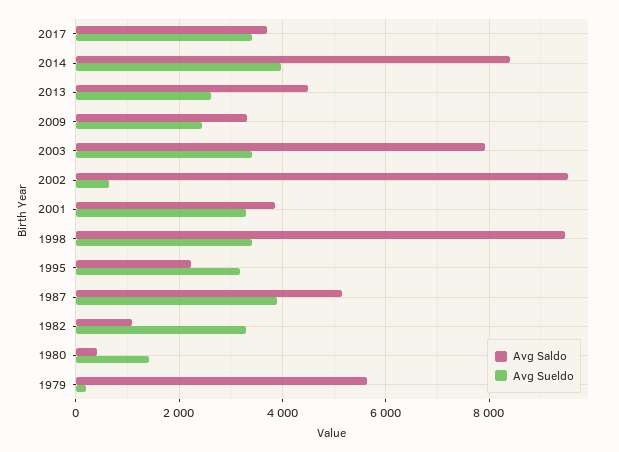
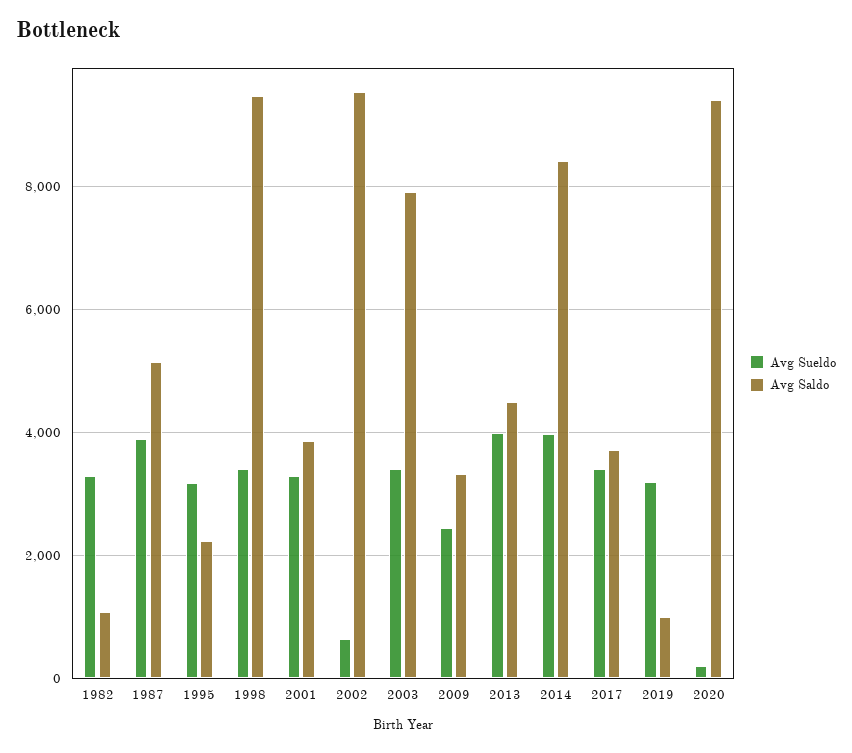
Avg Sueldo, 2013: 2600 -> 4000
Avg Saldo, 1980: 400 -> none
Avg Sueldo, 1980: 1400 -> none
Avg Saldo, 1979: 5600 -> none
Avg Sueldo, 1979: 200 -> none
Avg Sueldo, 2019: none -> 3200
Avg Saldo, 2019: none -> 1000
Avg Sueldo, 2020: none -> 200
Avg Saldo, 2020: none -> 9400

